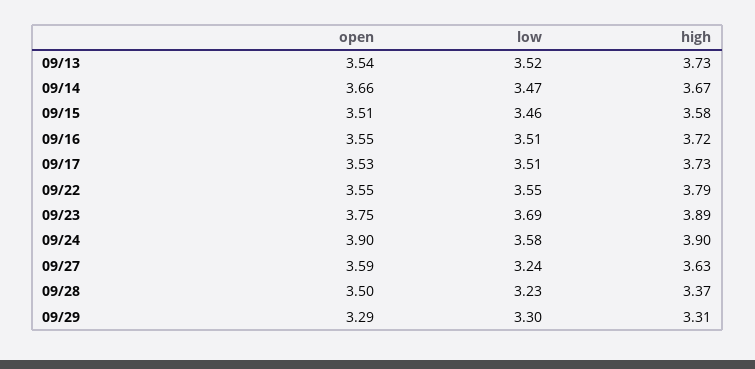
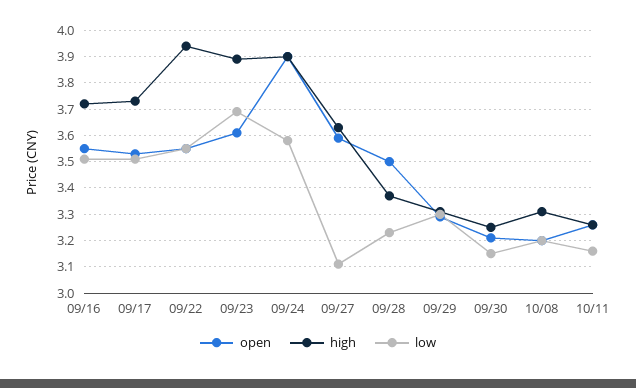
open, 09/13: 3.54 -> none
low, 09/13: 3.52 -> none
high, 09/13: 3.73 -> none
open, 09/14: 3.66 -> none
low, 09/14: 3.47 -> none
high, 09/14: 3.67 -> none
open, 09/15: 3.51 -> none
low, 09/15: 3.46 -> none
high, 09/15: 3.58 -> none
high, 09/22: 3.79 -> 3.95
open, 09/23: 3.75 -> 3.6
low, 09/27: 3.24 -> 3.1
open, 09/30: none -> 3.2
high, 09/30: none -> 3.25
low, 09/30: none -> 3.15
open, 10/08: none -> 3.2
high, 10/08: none -> 3.3
low, 10/08: none -> 3.2
open, 10/11: none -> 3.25
high, 10/11: none -> 3.25
low, 10/11: none -> 3.15

